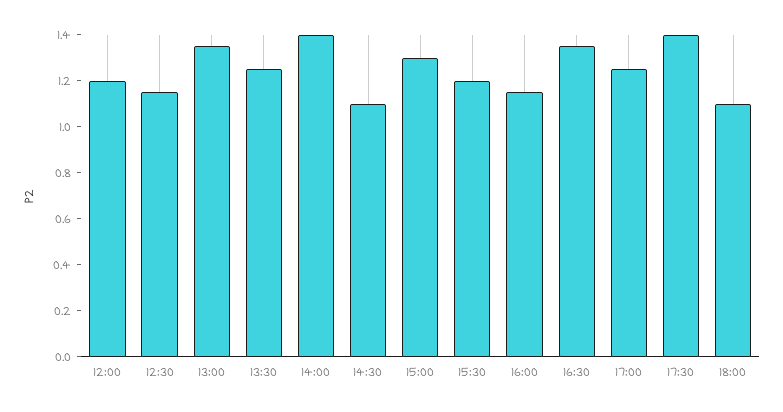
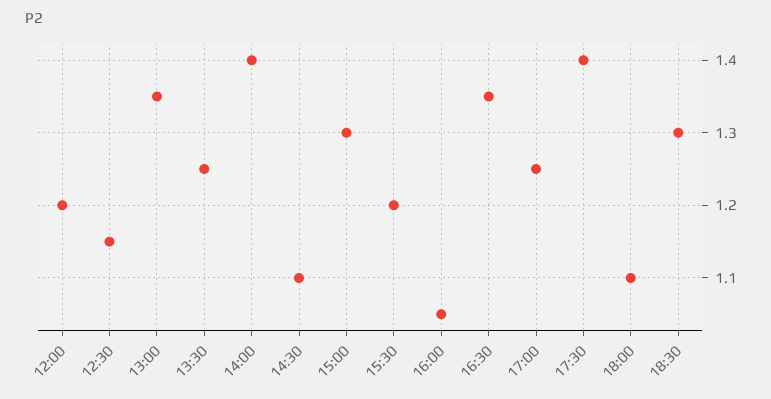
16:00: 1.15 -> 1.05
18:30: none -> 1.3

